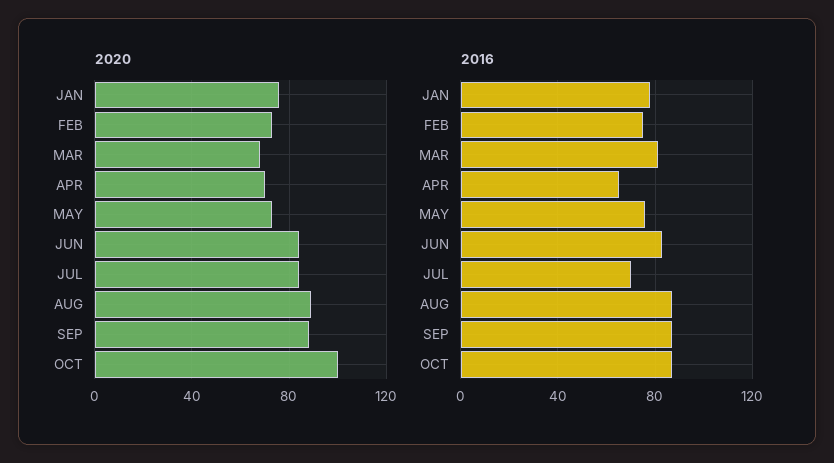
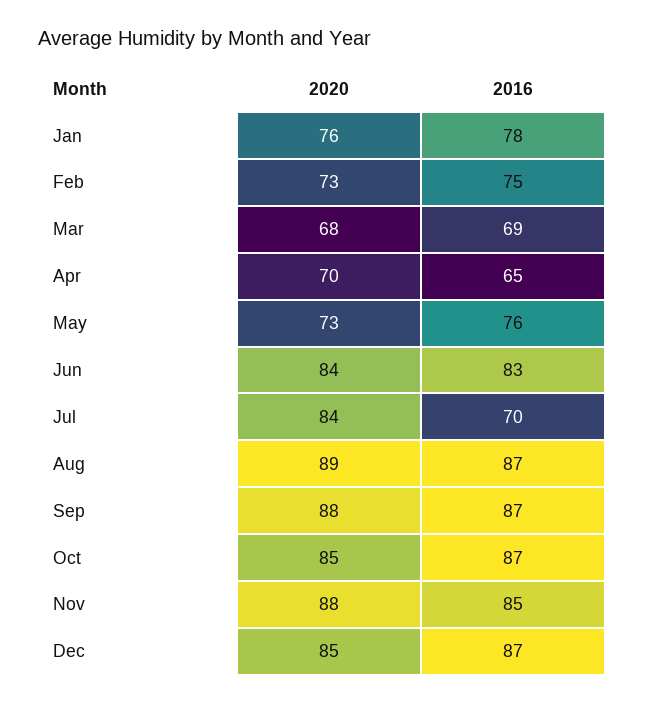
2020, OCT: 100 -> 85
2016, MAR: 80 -> 69
2020, Nov: none -> 88
2016, Nov: none -> 85
2020, Dec: none -> 85
2016, Dec: none -> 87

